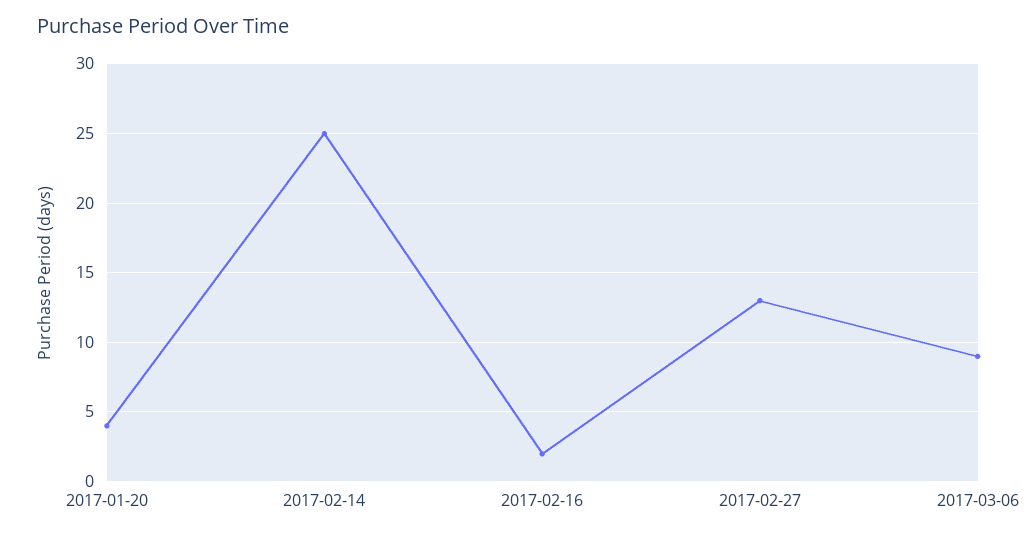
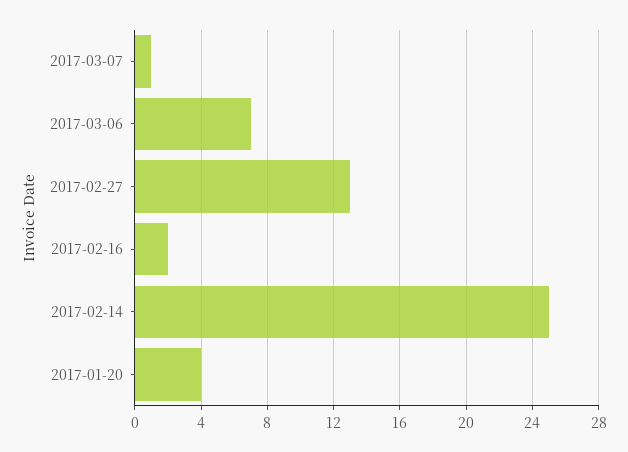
2017-03-06: 9 -> 7
2017-03-07: none -> 1

